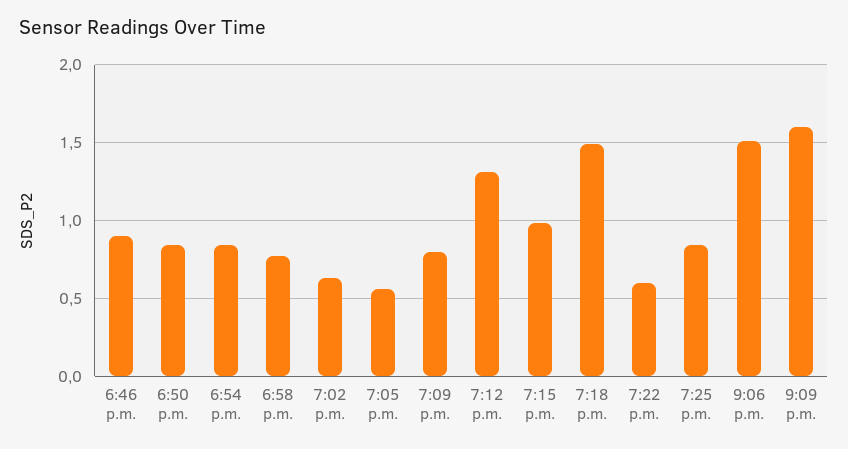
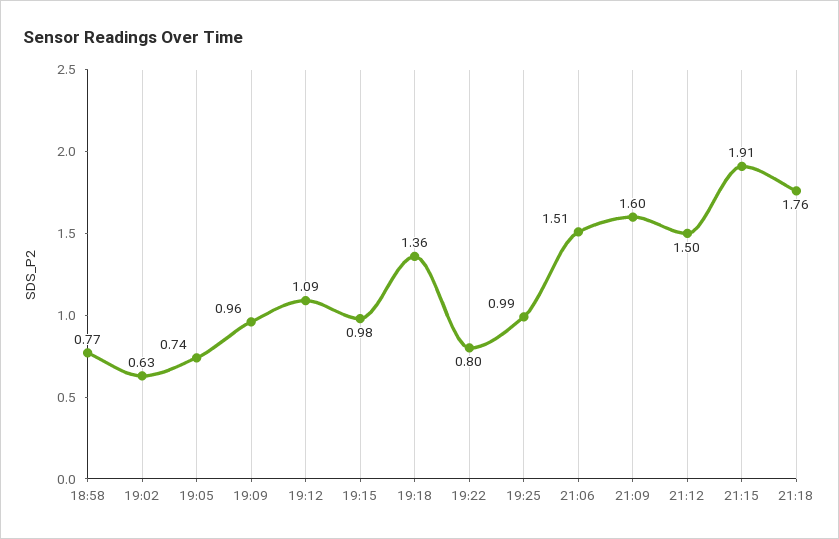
6:46 p.m.: 0.9 -> none
6:50 p.m.: 0.85 -> none
6:54 p.m.: 0.85 -> none
7:05 p.m.: 0.55 -> 0.74
7:09 p.m.: 0.8 -> 0.96
7:12 p.m.: 1.3 -> 1.09
7:18 p.m.: 1.5 -> 1.36
7:22 p.m.: 0.6 -> 0.8
7:25 p.m.: 0.85 -> 0.99
21:12: none -> 1.5
21:15: none -> 1.91
21:18: none -> 1.76

